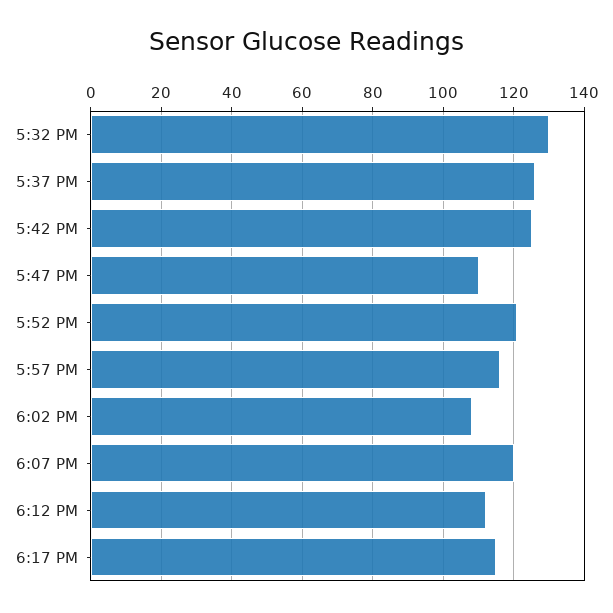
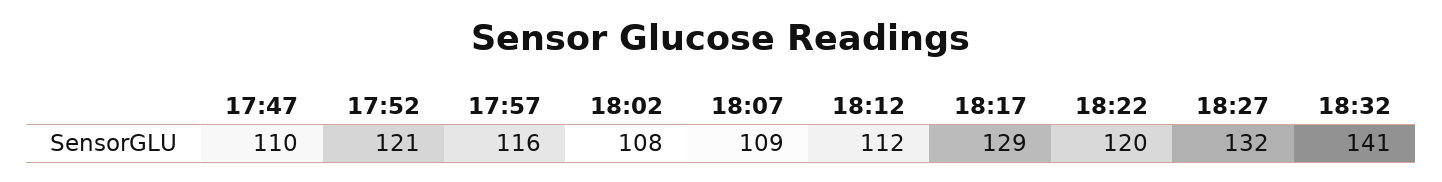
5:32 PM: 130 -> none
5:37 PM: 125 -> none
5:42 PM: 125 -> none
6:07 PM: 120 -> 109
6:17 PM: 115 -> 129
18:22: none -> 120
18:27: none -> 132
18:32: none -> 141

